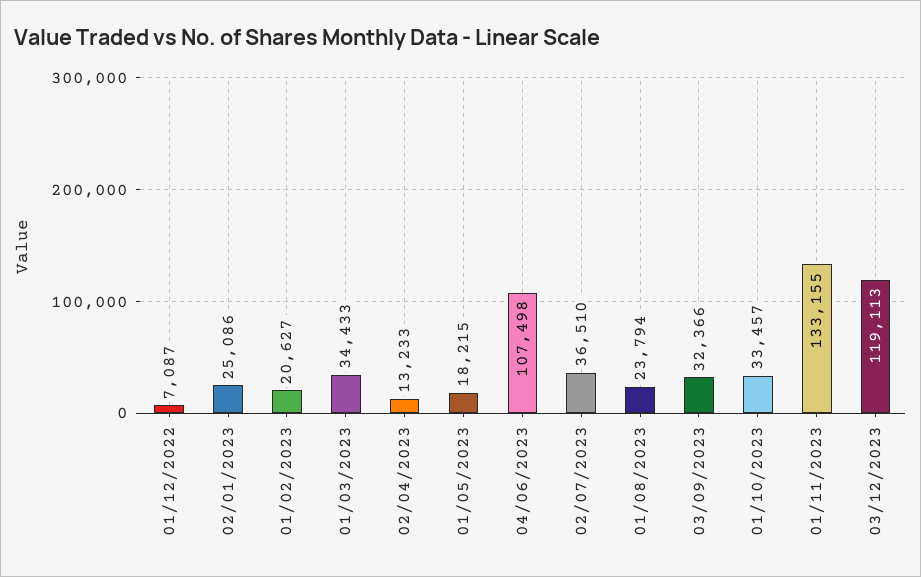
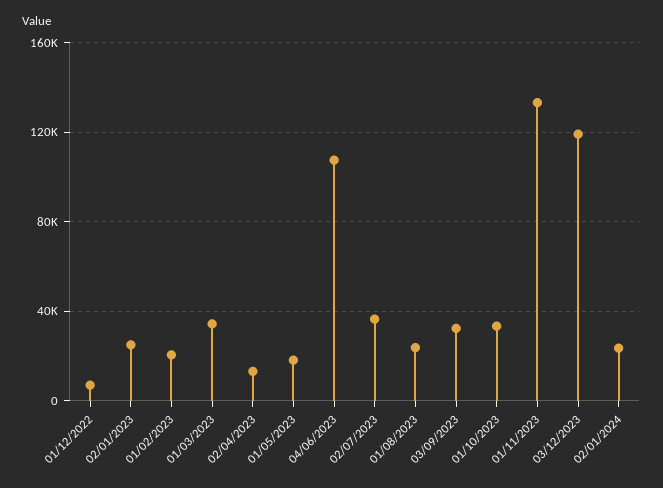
02/01/2024: none -> 25000

